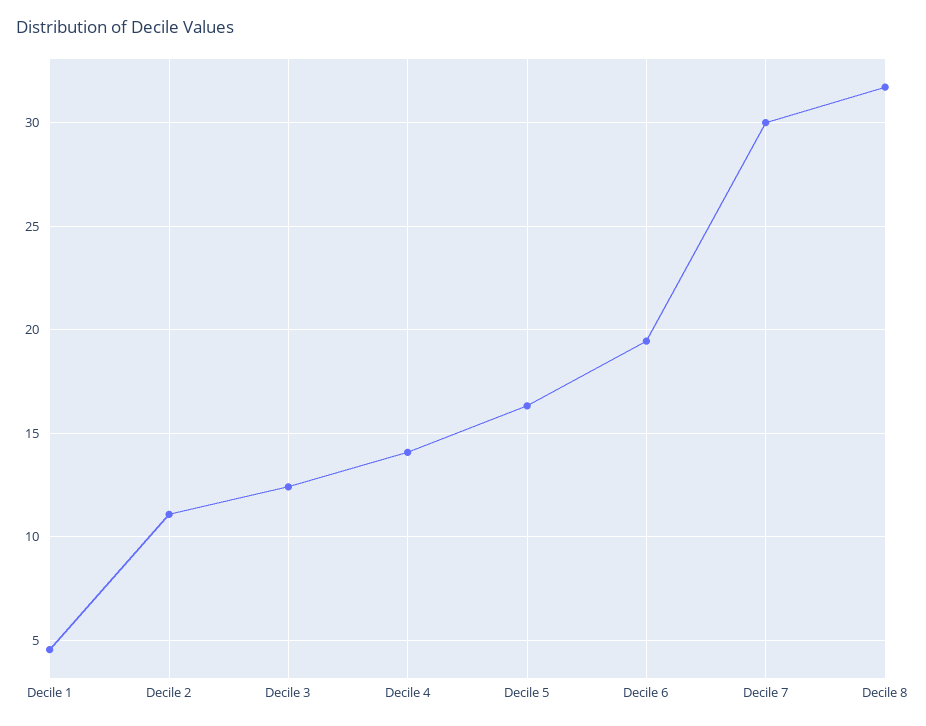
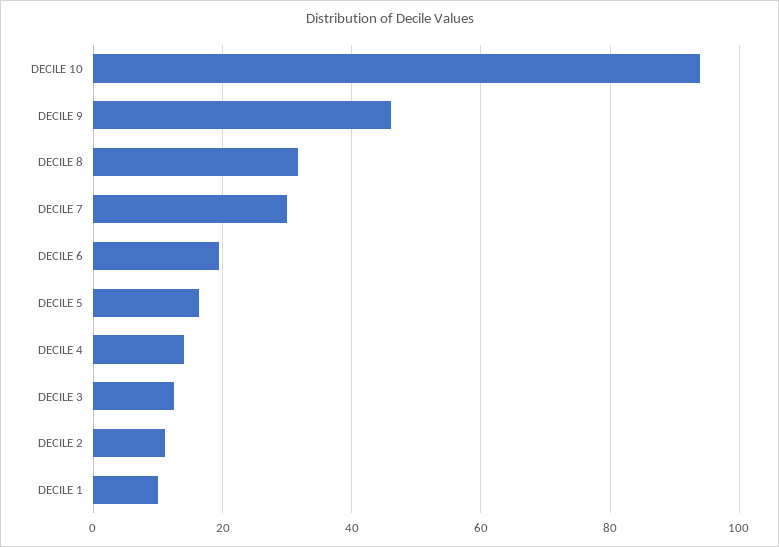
Decile 1: 4.5 -> 10
DECILE 10: none -> 94
DECILE 9: none -> 46

